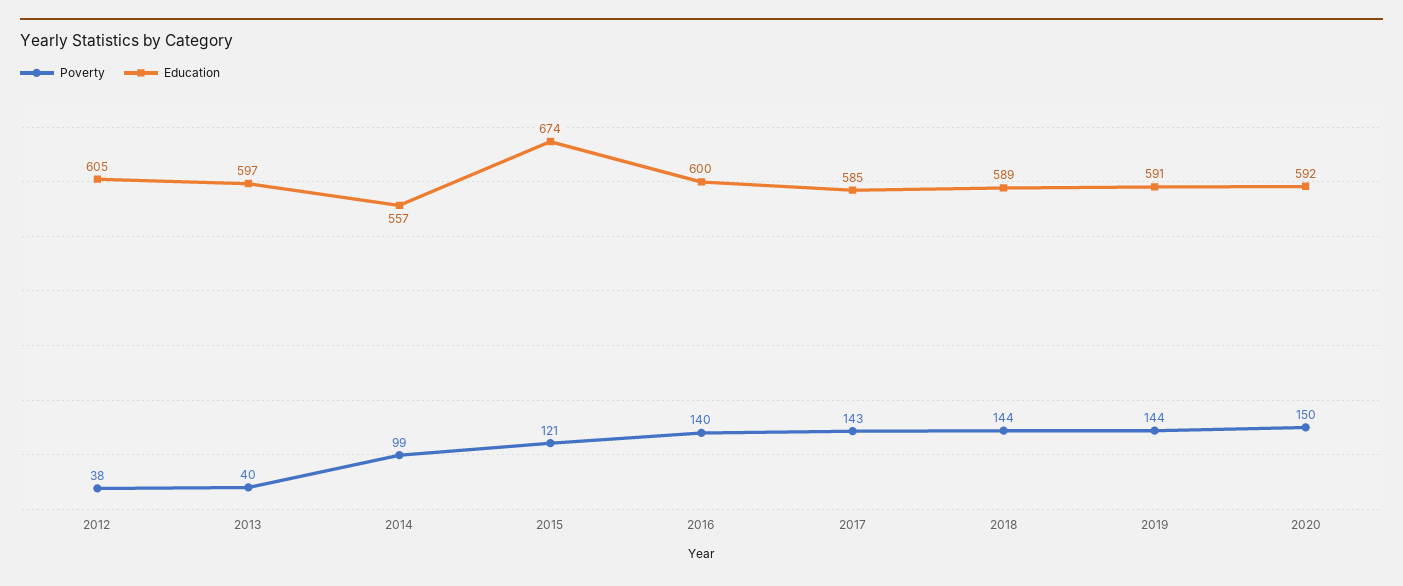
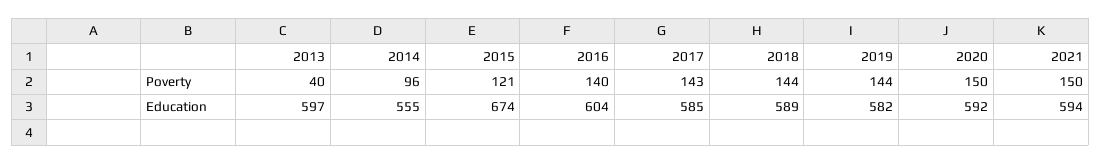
Poverty, 2012: 38 -> none
Education, 2012: 605 -> none
Poverty, 2014: 99 -> 96
Education, 2014: 557 -> 555
Education, 2016: 600 -> 604
Education, 2019: 591 -> 582
Poverty, 2021: none -> 150
Education, 2021: none -> 594

